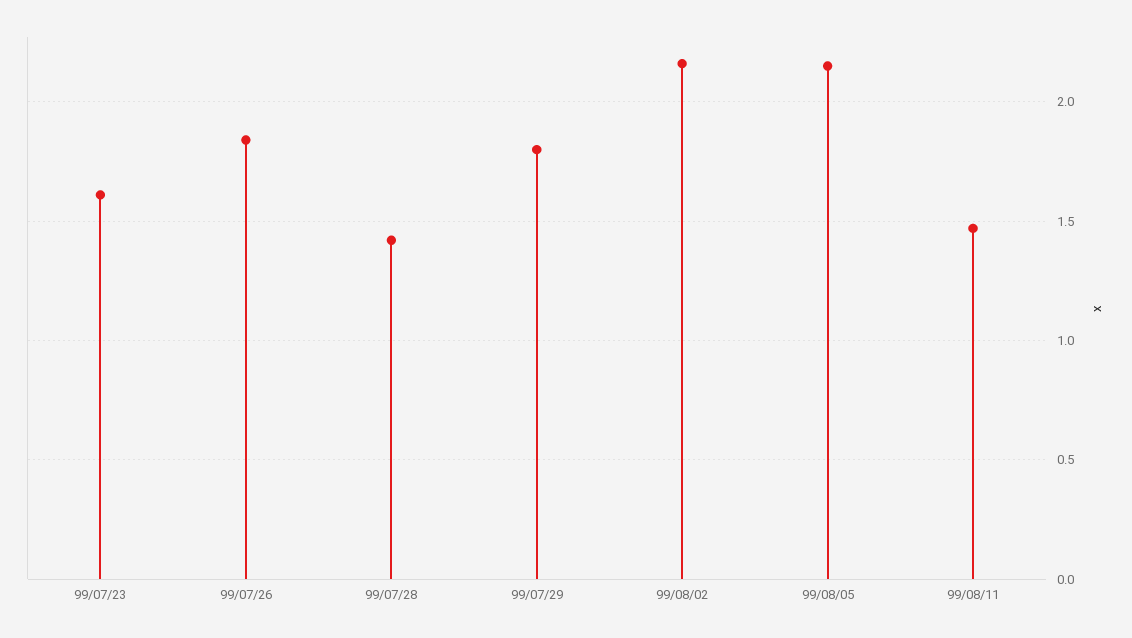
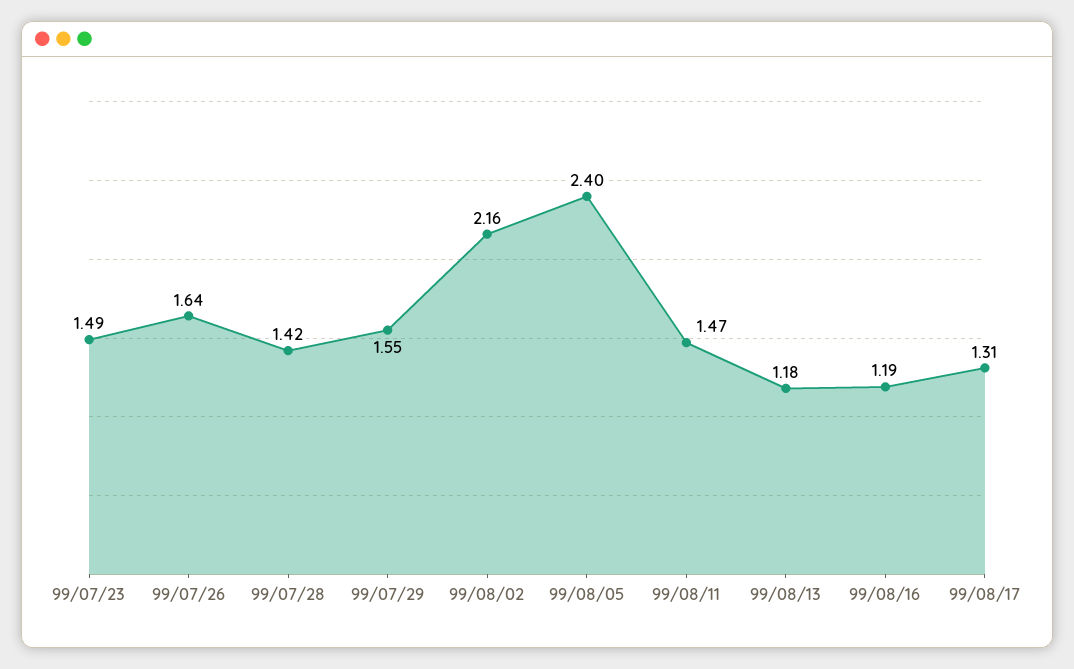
99/07/23: 1.6 -> 1.49
99/07/26: 1.85 -> 1.64
99/07/29: 1.8 -> 1.55
99/08/05: 2.15 -> 2.4
99/08/13: none -> 1.18
99/08/16: none -> 1.19
99/08/17: none -> 1.31

